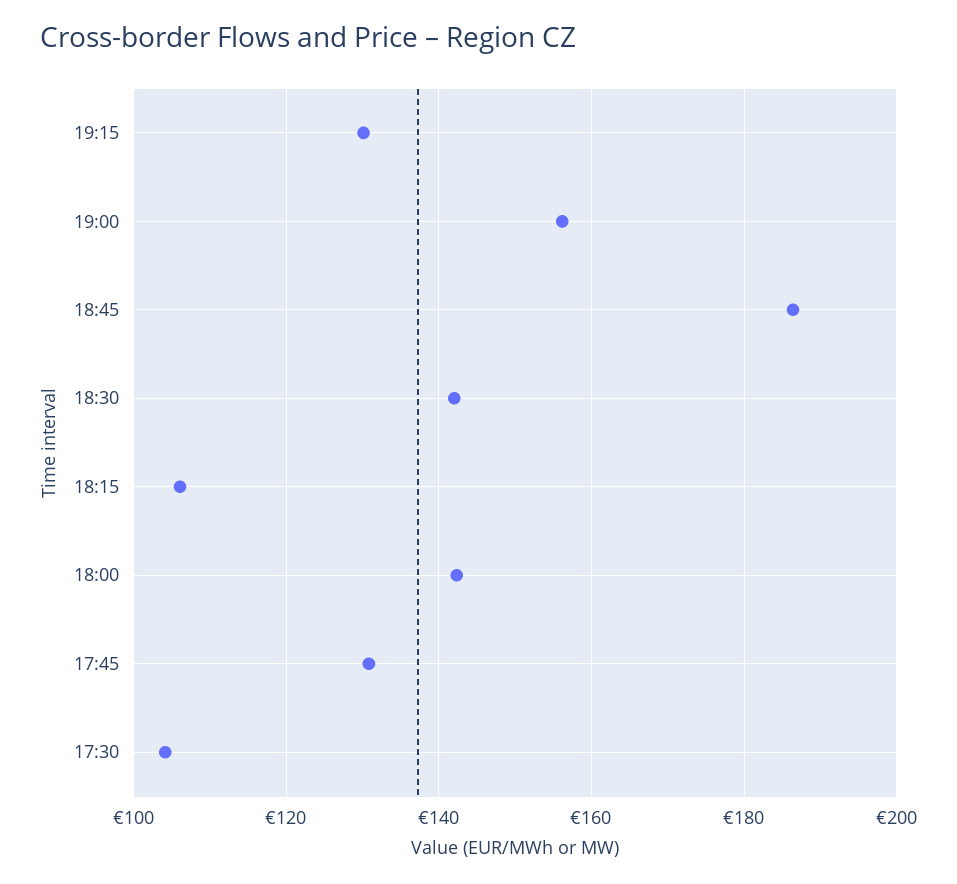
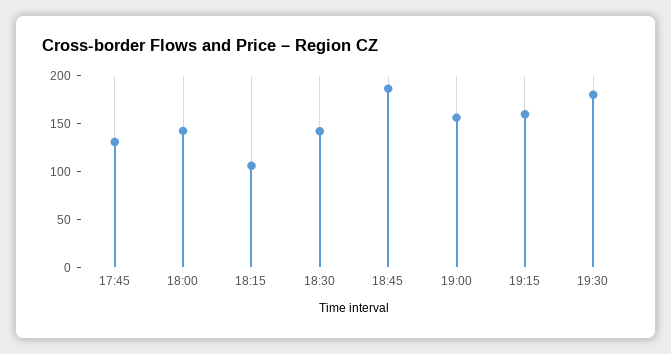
19:15: 130 -> 160
17:30: 104 -> none
19:30: none -> 180

